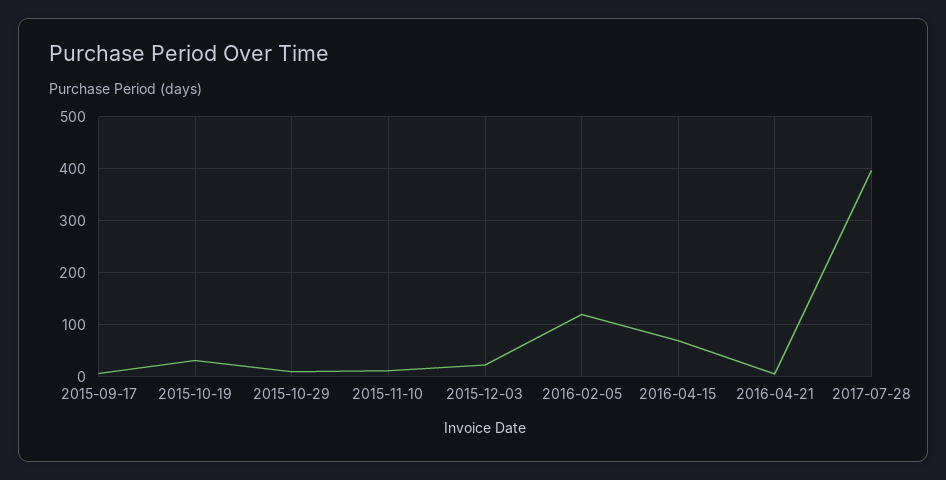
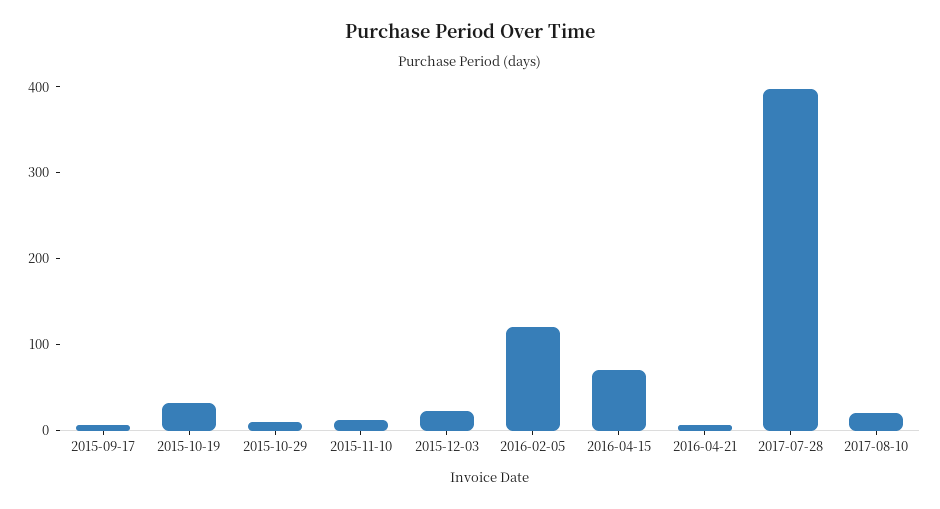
2017-08-10: none -> 20

